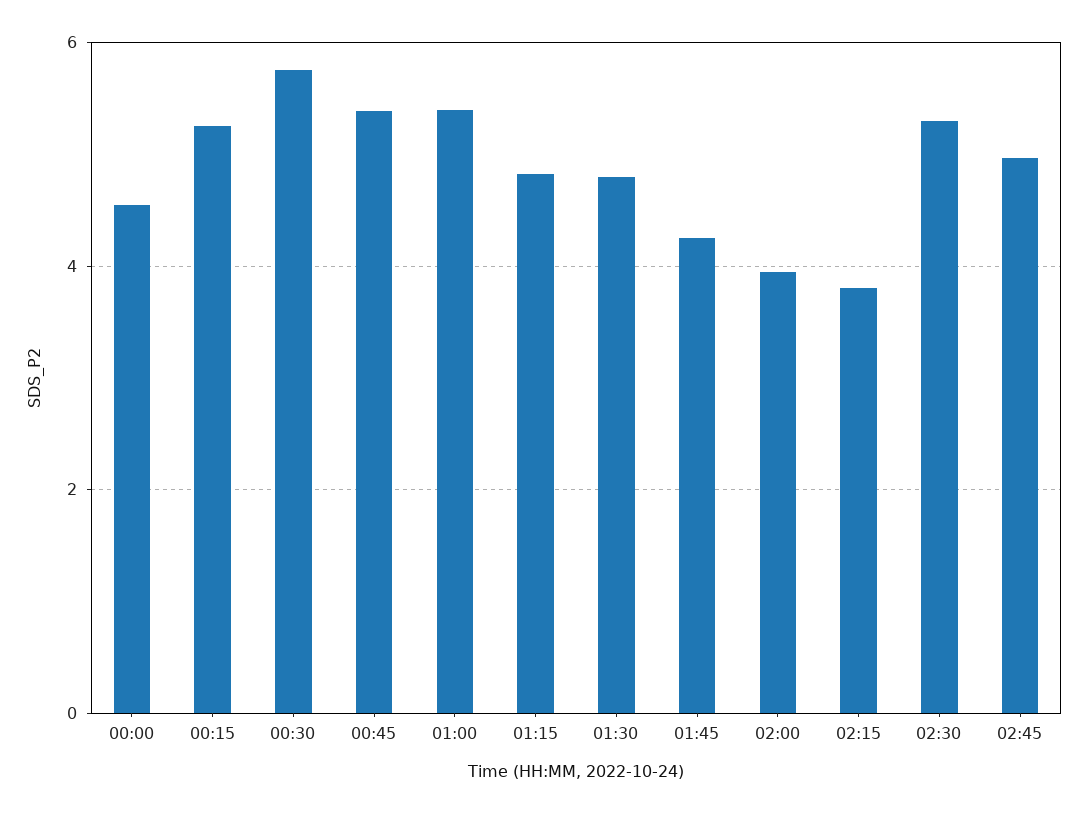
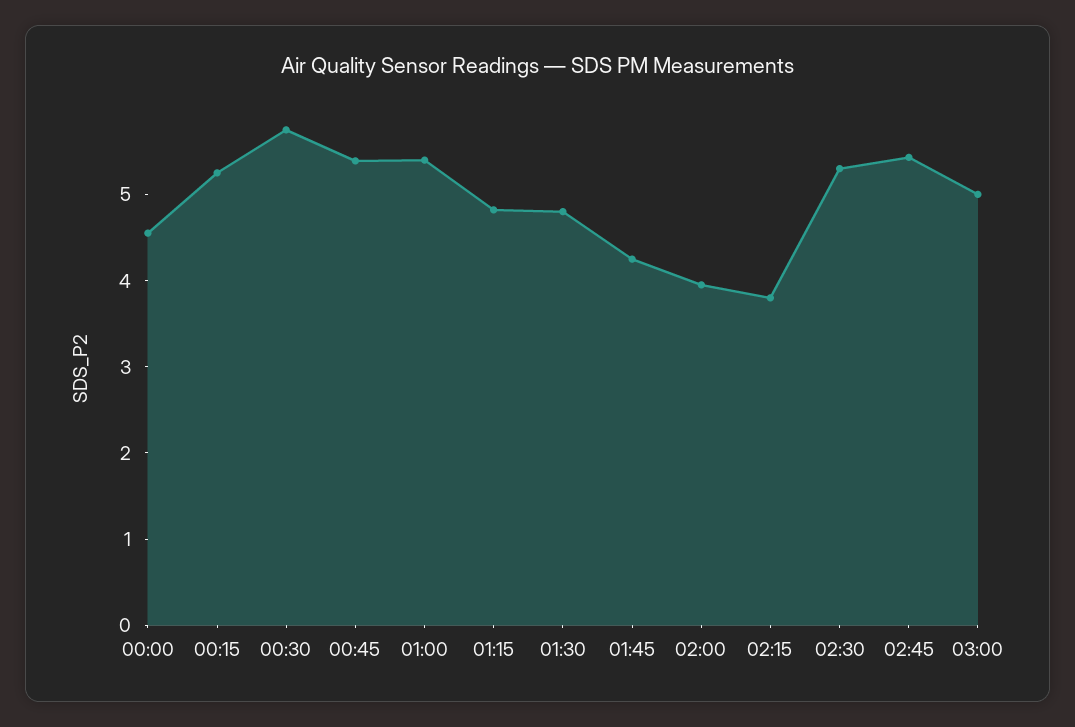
02:45: 5 -> 5.4
03:00: none -> 5

